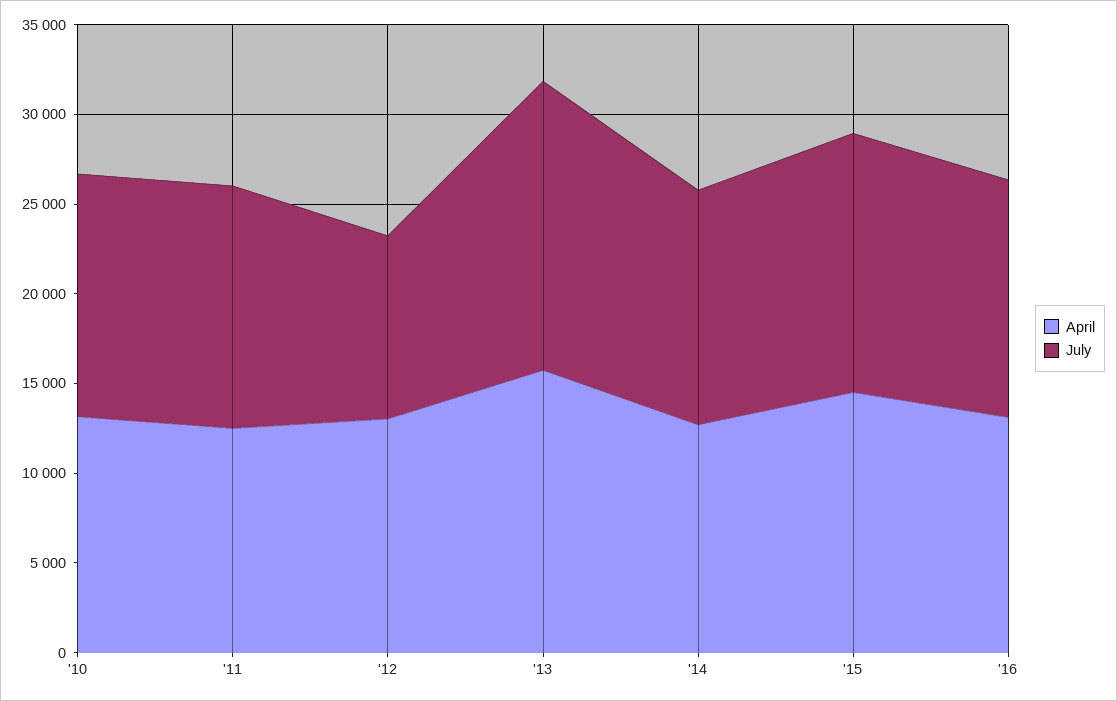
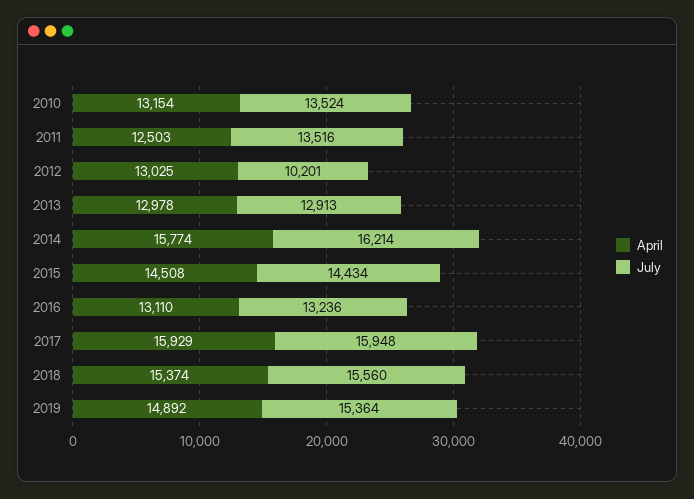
April, '13: 16000 -> 12978
July, '13: 16000 -> 12913
April, '14: 13000 -> 15774
July, '14: 13000 -> 16214
April, 2017: none -> 15929
July, 2017: none -> 15948
April, 2018: none -> 15374
July, 2018: none -> 15560
April, 2019: none -> 14892
July, 2019: none -> 15364

